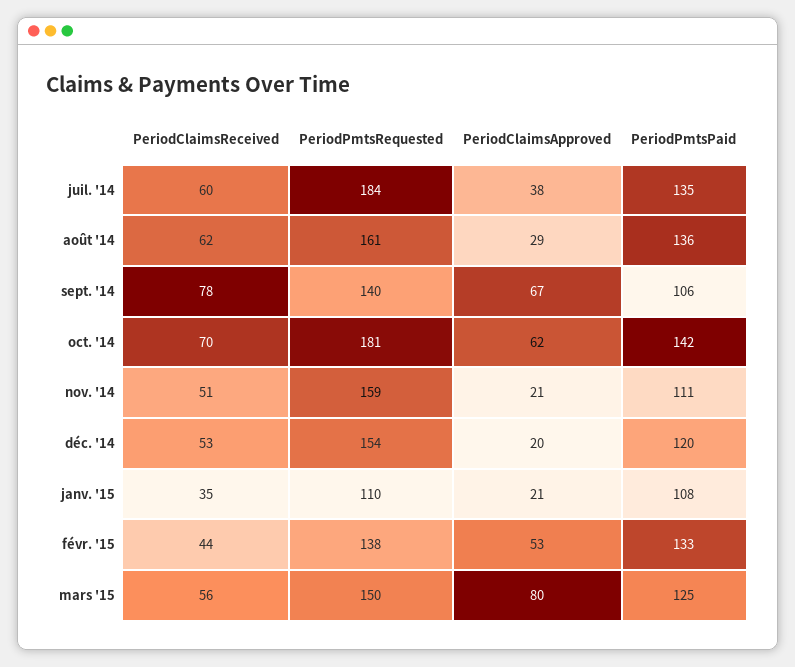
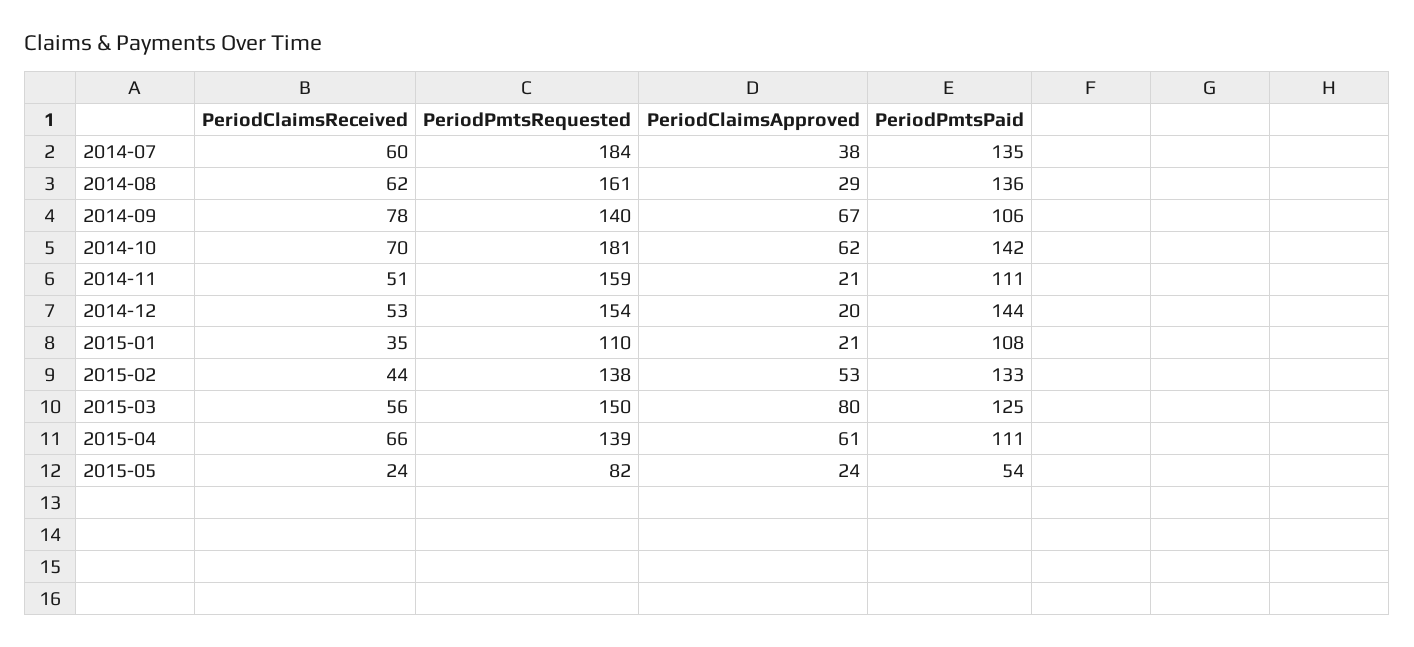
PeriodPmtsPaid, déc. '14: 120 -> 144
PeriodClaimsReceived, 2015-04: none -> 66
PeriodPmtsRequested, 2015-04: none -> 139
PeriodClaimsApproved, 2015-04: none -> 61
PeriodPmtsPaid, 2015-04: none -> 111
PeriodClaimsReceived, 2015-05: none -> 24
PeriodPmtsRequested, 2015-05: none -> 82
PeriodClaimsApproved, 2015-05: none -> 24
PeriodPmtsPaid, 2015-05: none -> 54

